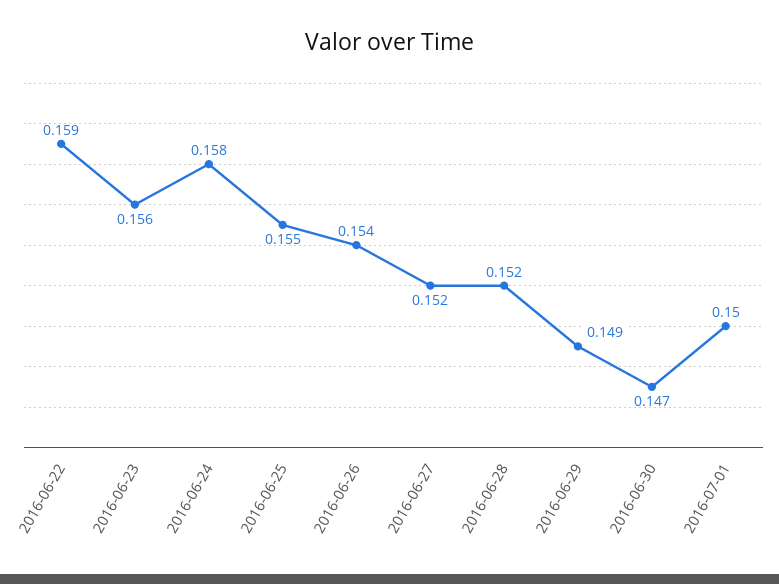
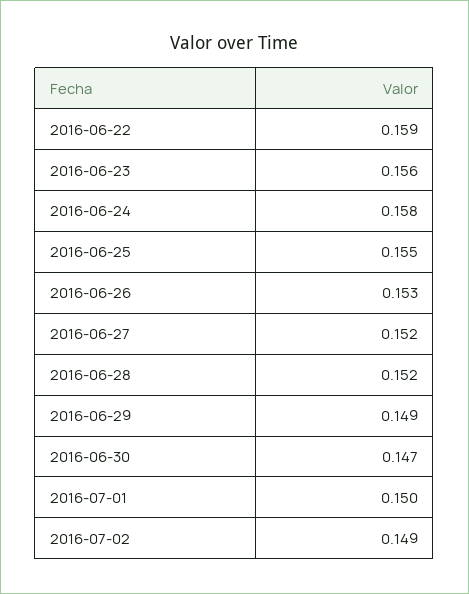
2016-06-26: 0.154 -> 0.153
2016-07-02: none -> 0.149

